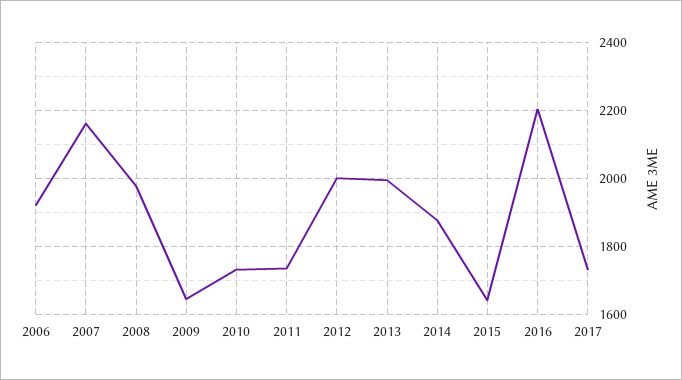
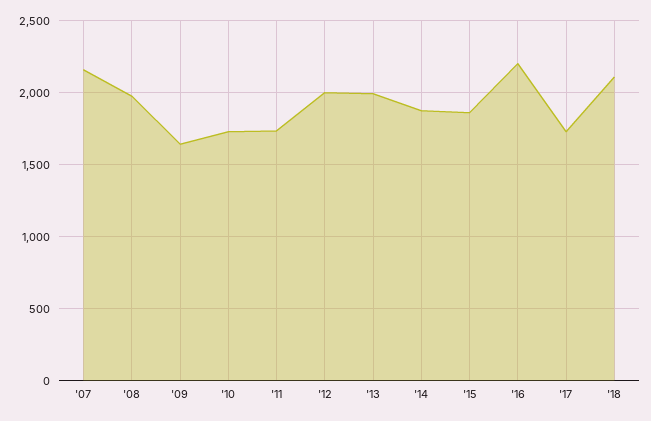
2006: 1920 -> none
2015: 1640 -> 1850
'18: none -> 2100

